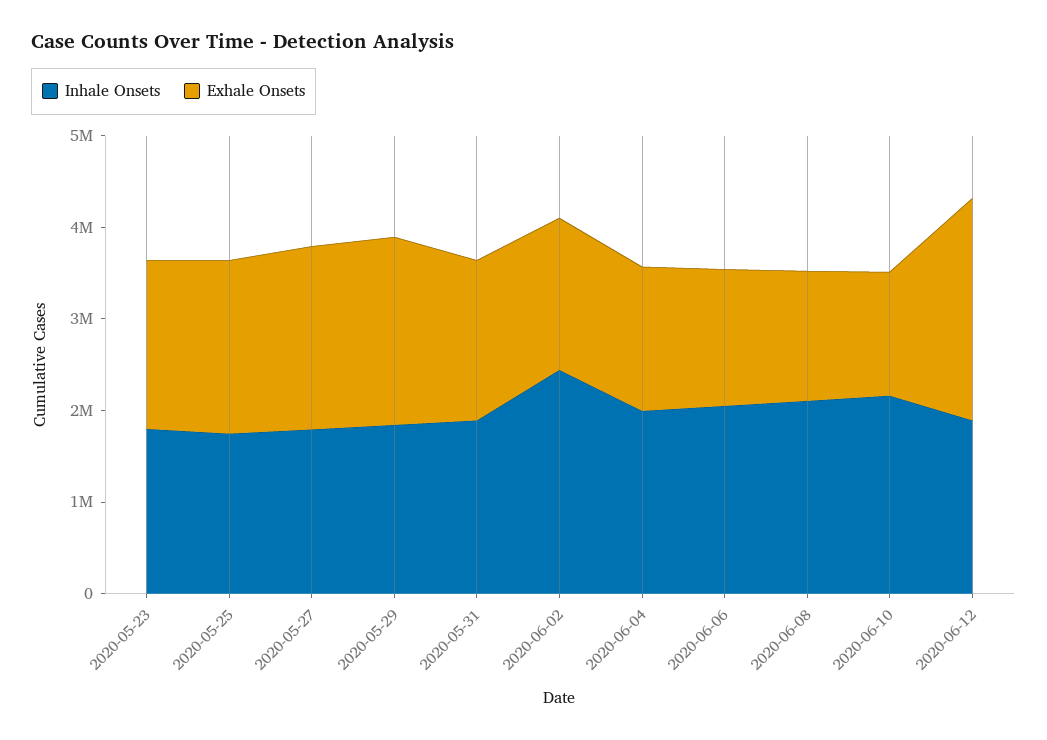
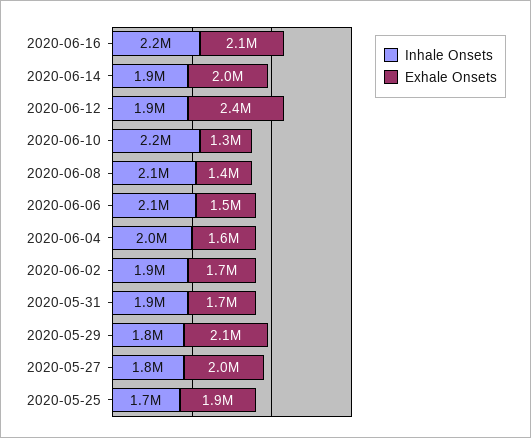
Inhale Onsets, 2020-05-23: 1800000 -> none
Exhale Onsets, 2020-05-23: 1800000 -> none
Inhale Onsets, 2020-06-02: 2400000 -> 1900000
Inhale Onsets, 2020-06-16: none -> 2200000
Exhale Onsets, 2020-06-16: none -> 2100000
Inhale Onsets, 2020-06-14: none -> 1900000
Exhale Onsets, 2020-06-14: none -> 2000000

